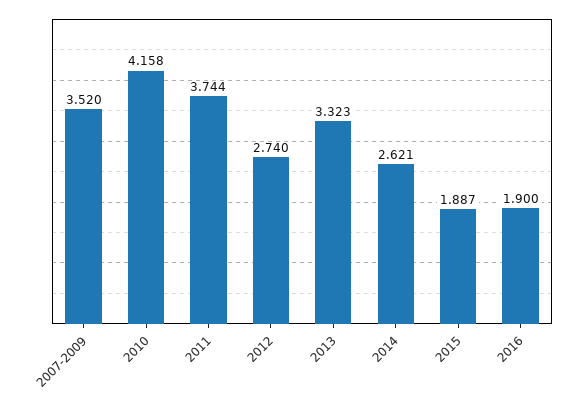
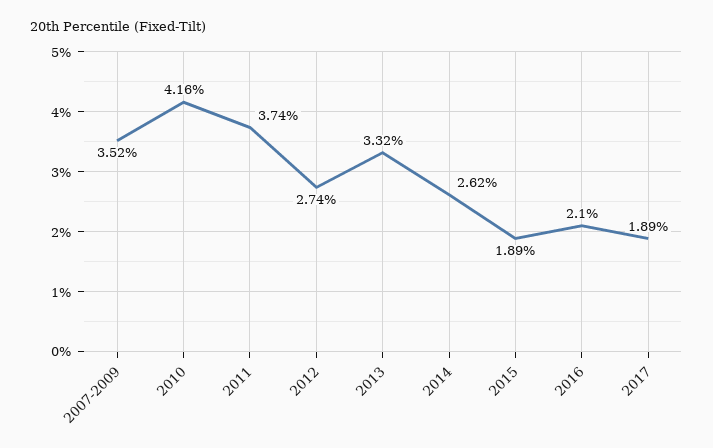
2016: 1.9 -> 2.1
2017: none -> 1.89

